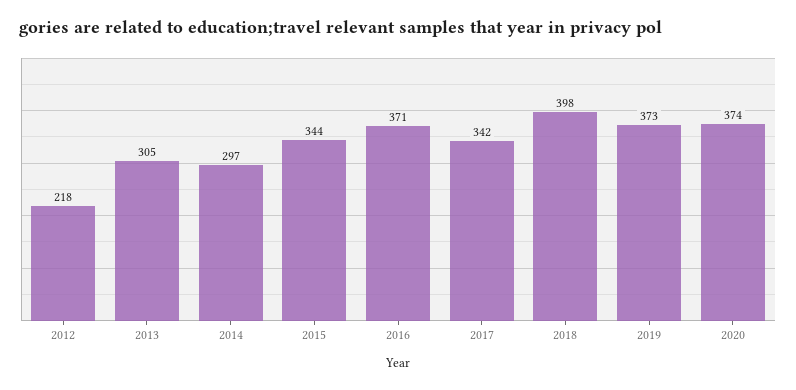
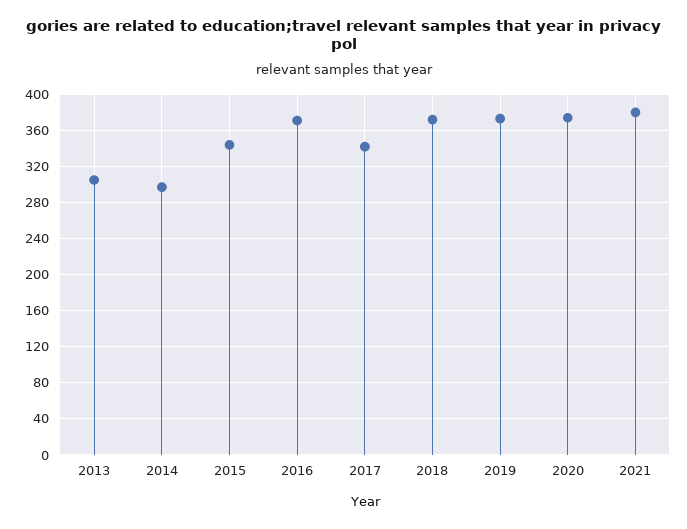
2012: 218 -> none
2018: 398 -> 370
2021: none -> 380

